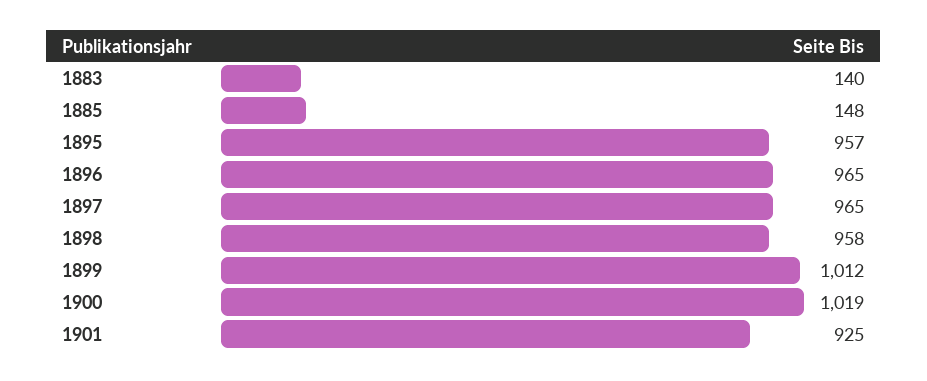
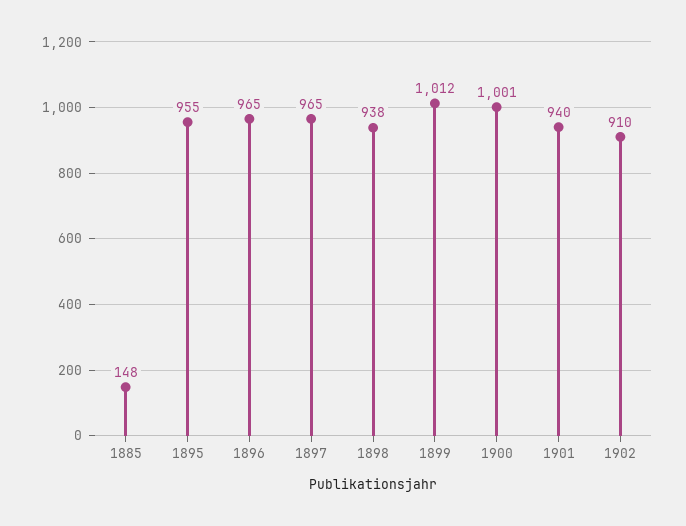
1883: 140 -> none
1895: 957 -> 955
1898: 958 -> 938
1900: 1019 -> 1001
1901: 925 -> 940
1902: none -> 910

